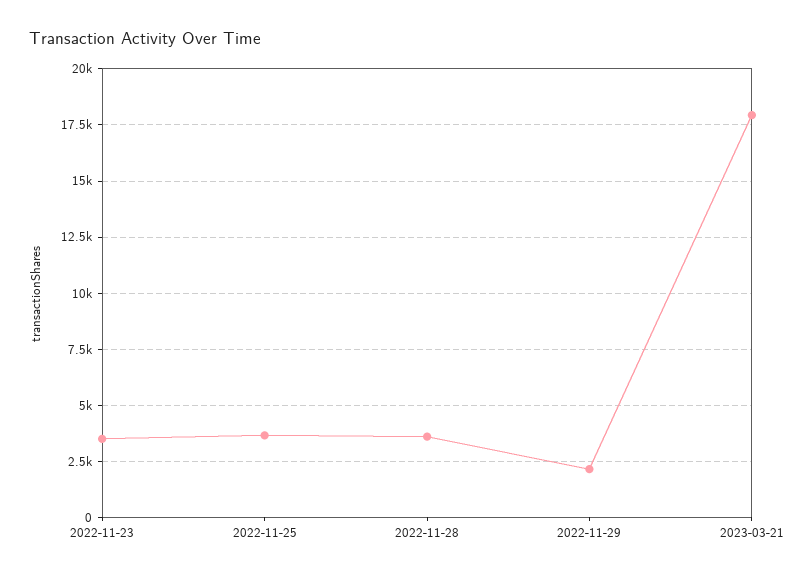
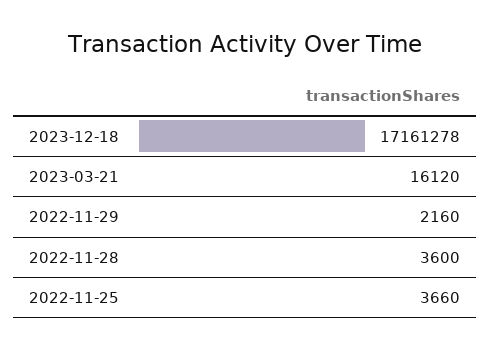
2022-11-23: 3500 -> none
2023-03-21: 18000 -> 16120
2023-12-18: none -> 17161278

